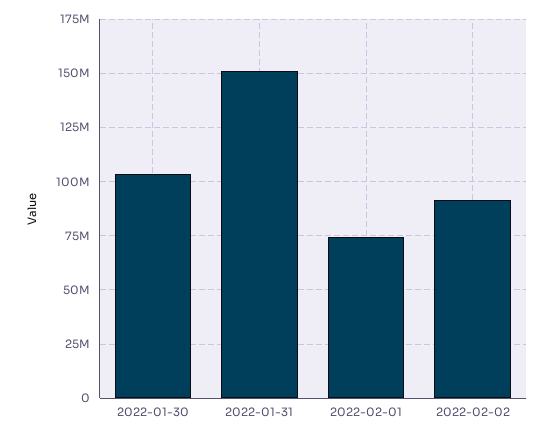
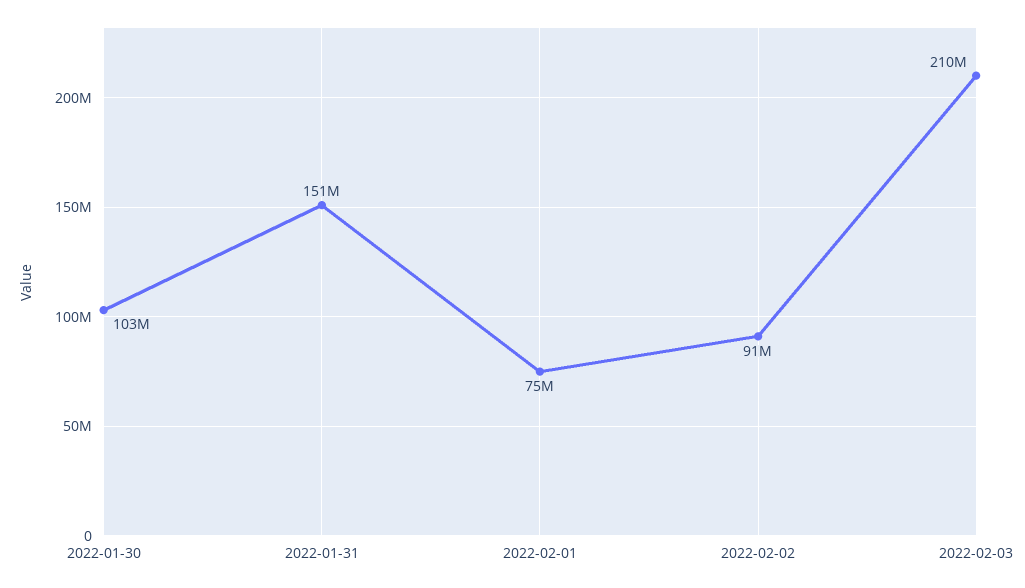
2022-02-03: none -> 210000000

